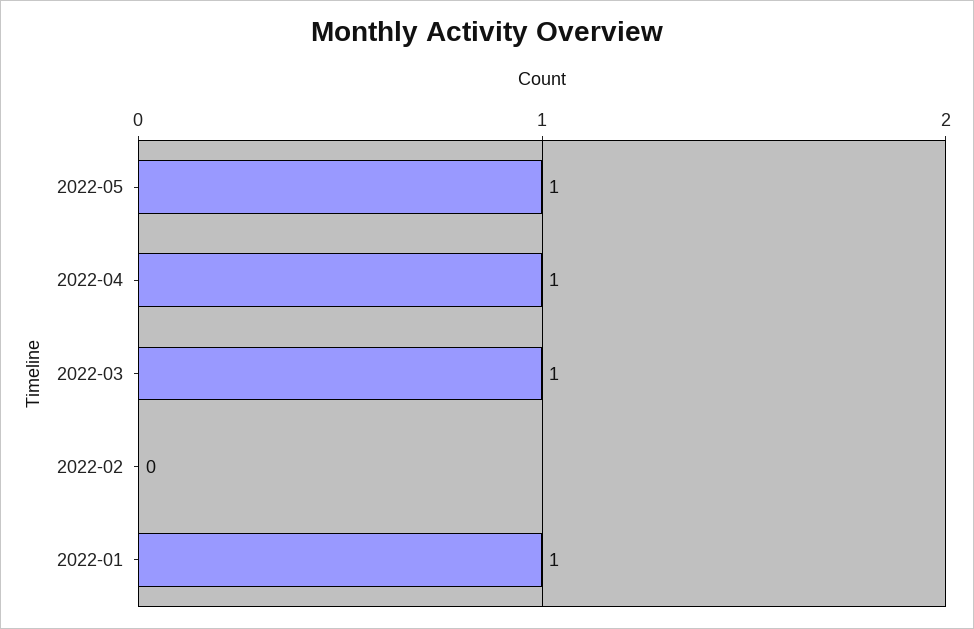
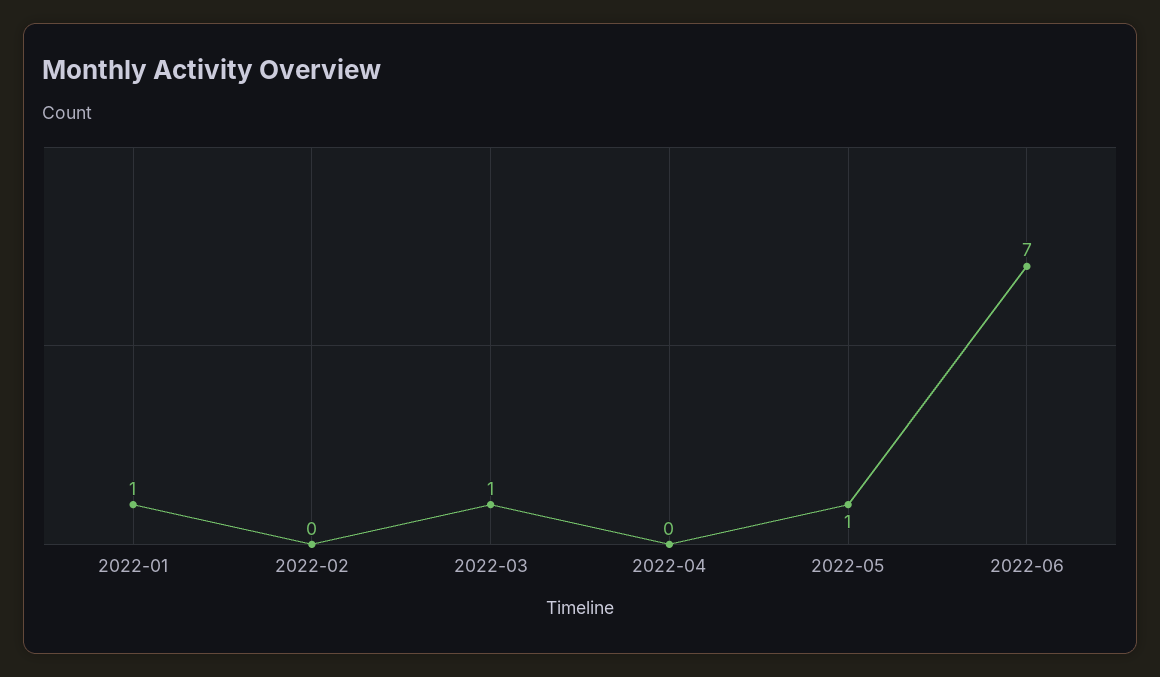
2022-04: 1 -> 0
2022-06: none -> 7

